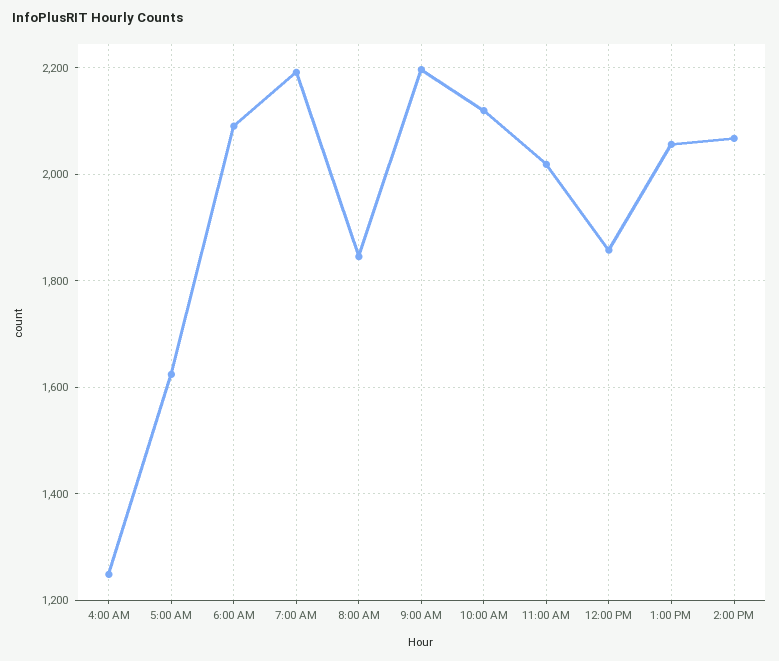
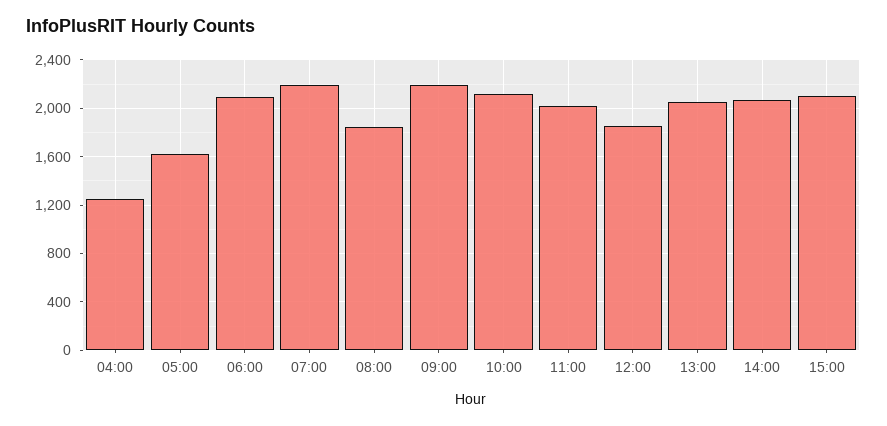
15:00: none -> 2100

